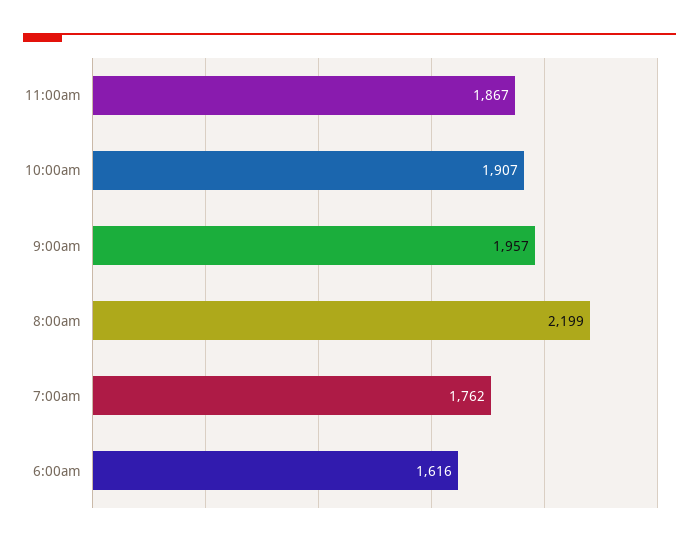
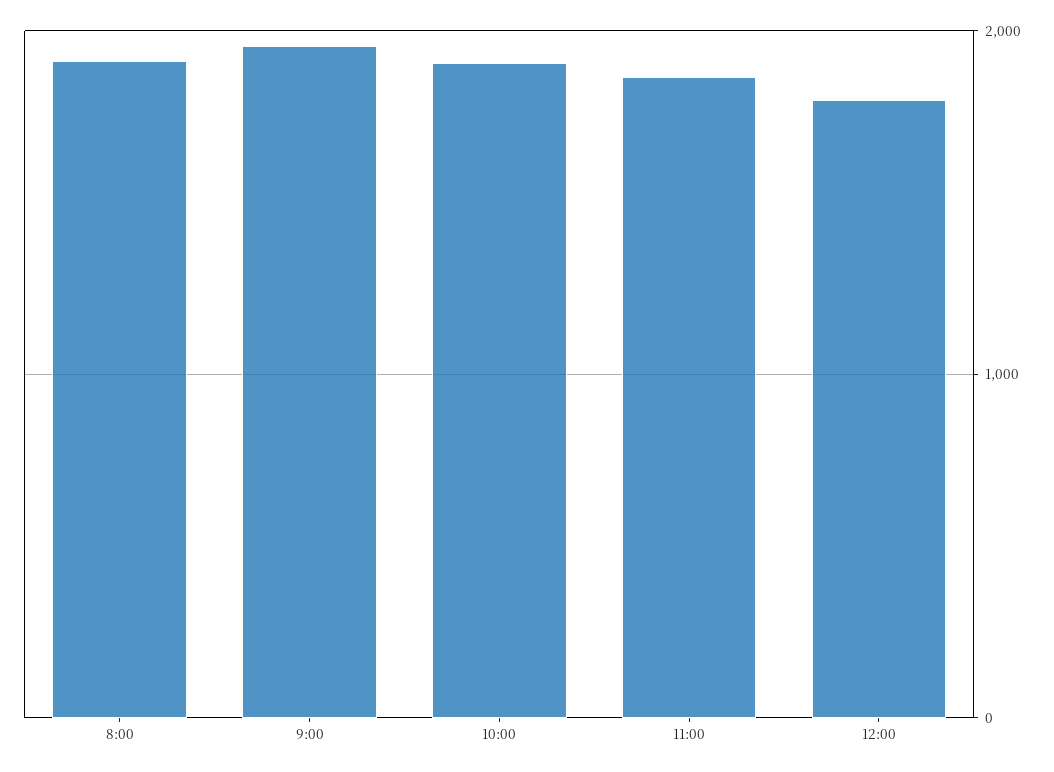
8:00am: 2199 -> 1900
7:00am: 1762 -> none
6:00am: 1616 -> none
12:00: none -> 1800

